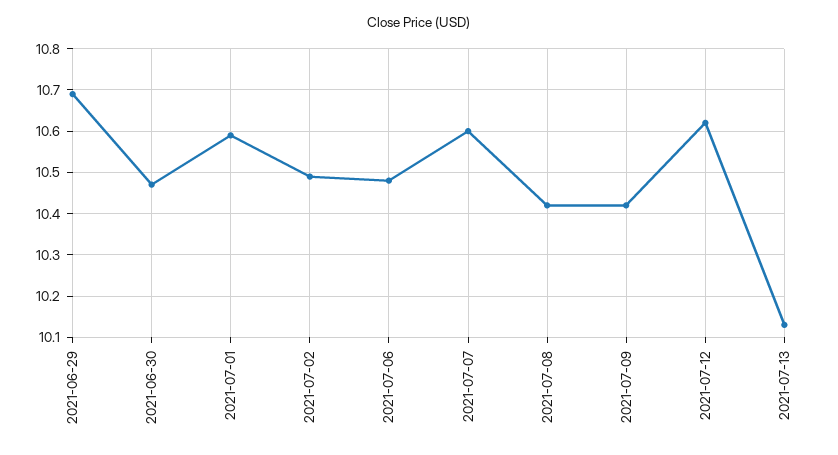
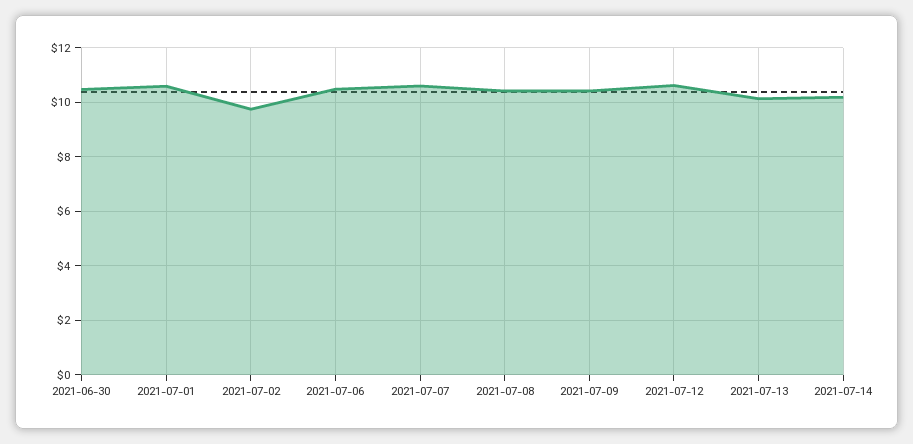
2021-06-29: 10.7 -> none
2021-07-02: 10.5 -> 9.75
2021-07-14: none -> 10.25

